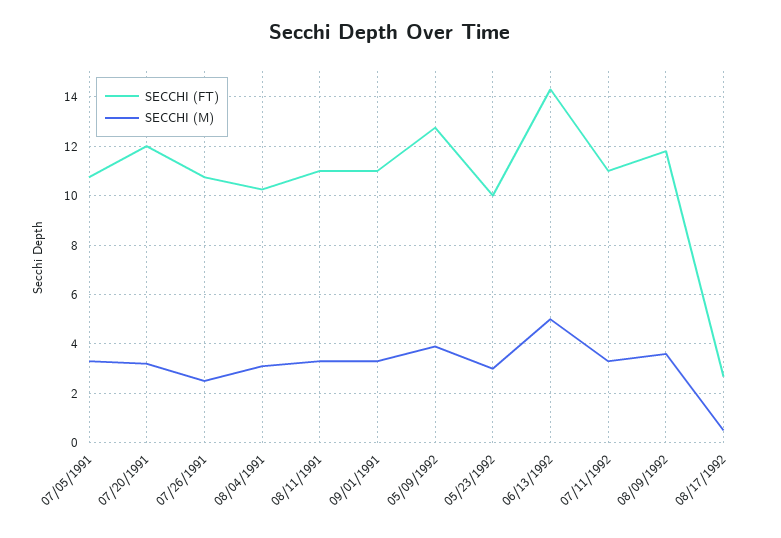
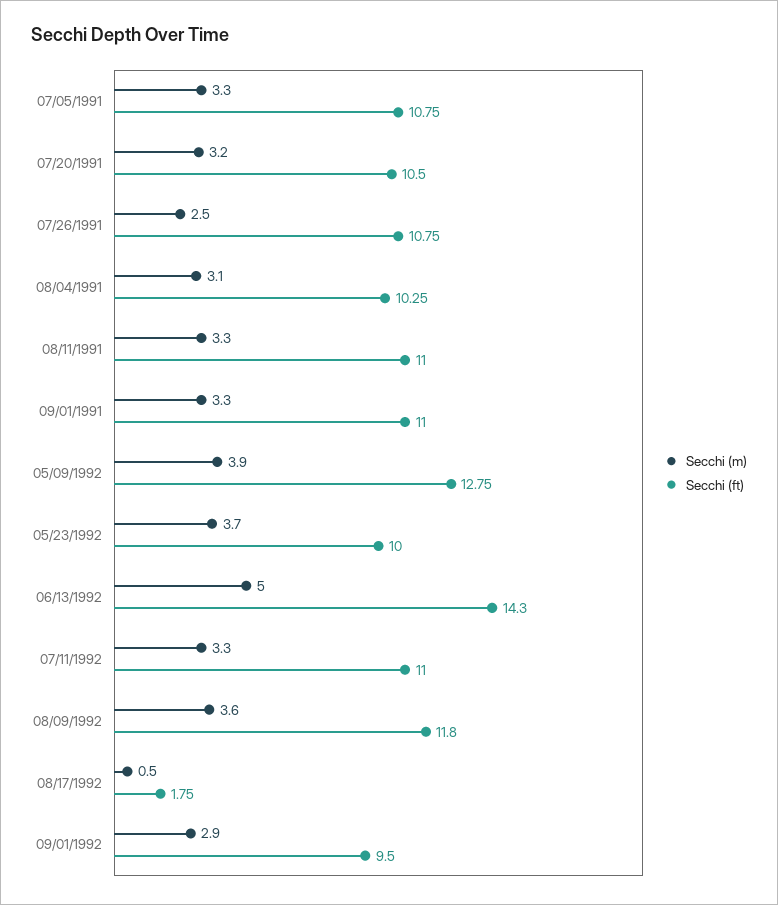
SECCHI (FT), 07/20/1991: 12 -> 10.5
SECCHI (M), 05/23/1992: 3 -> 3.7
SECCHI (FT), 08/17/1992: 2.75 -> 1.75
SECCHI (M), 09/01/1992: none -> 2.9
SECCHI (FT), 09/01/1992: none -> 9.5

